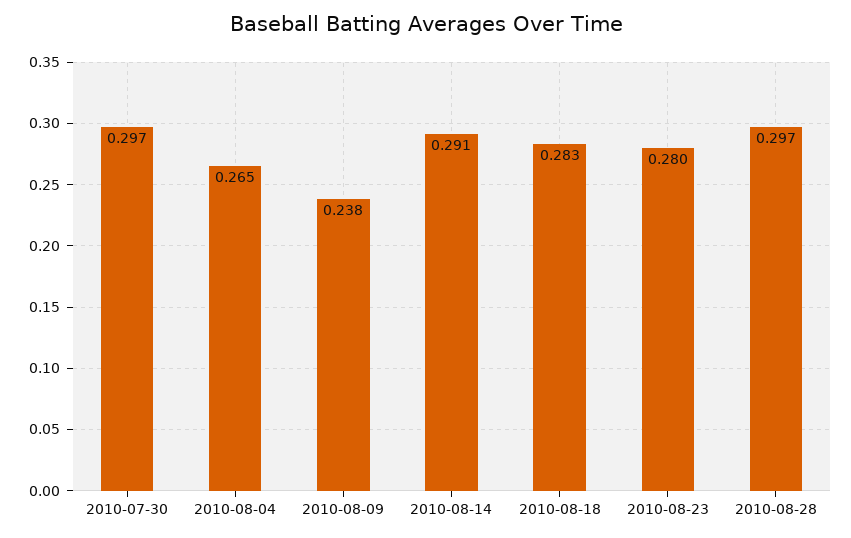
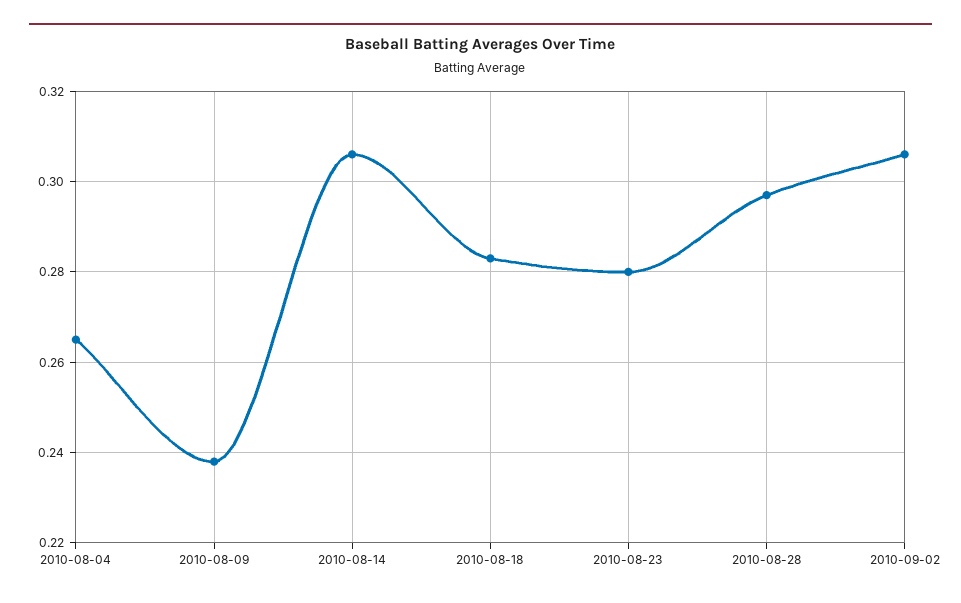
2010-07-30: 0.297 -> none
2010-08-14: 0.291 -> 0.305
2010-09-02: none -> 0.305

